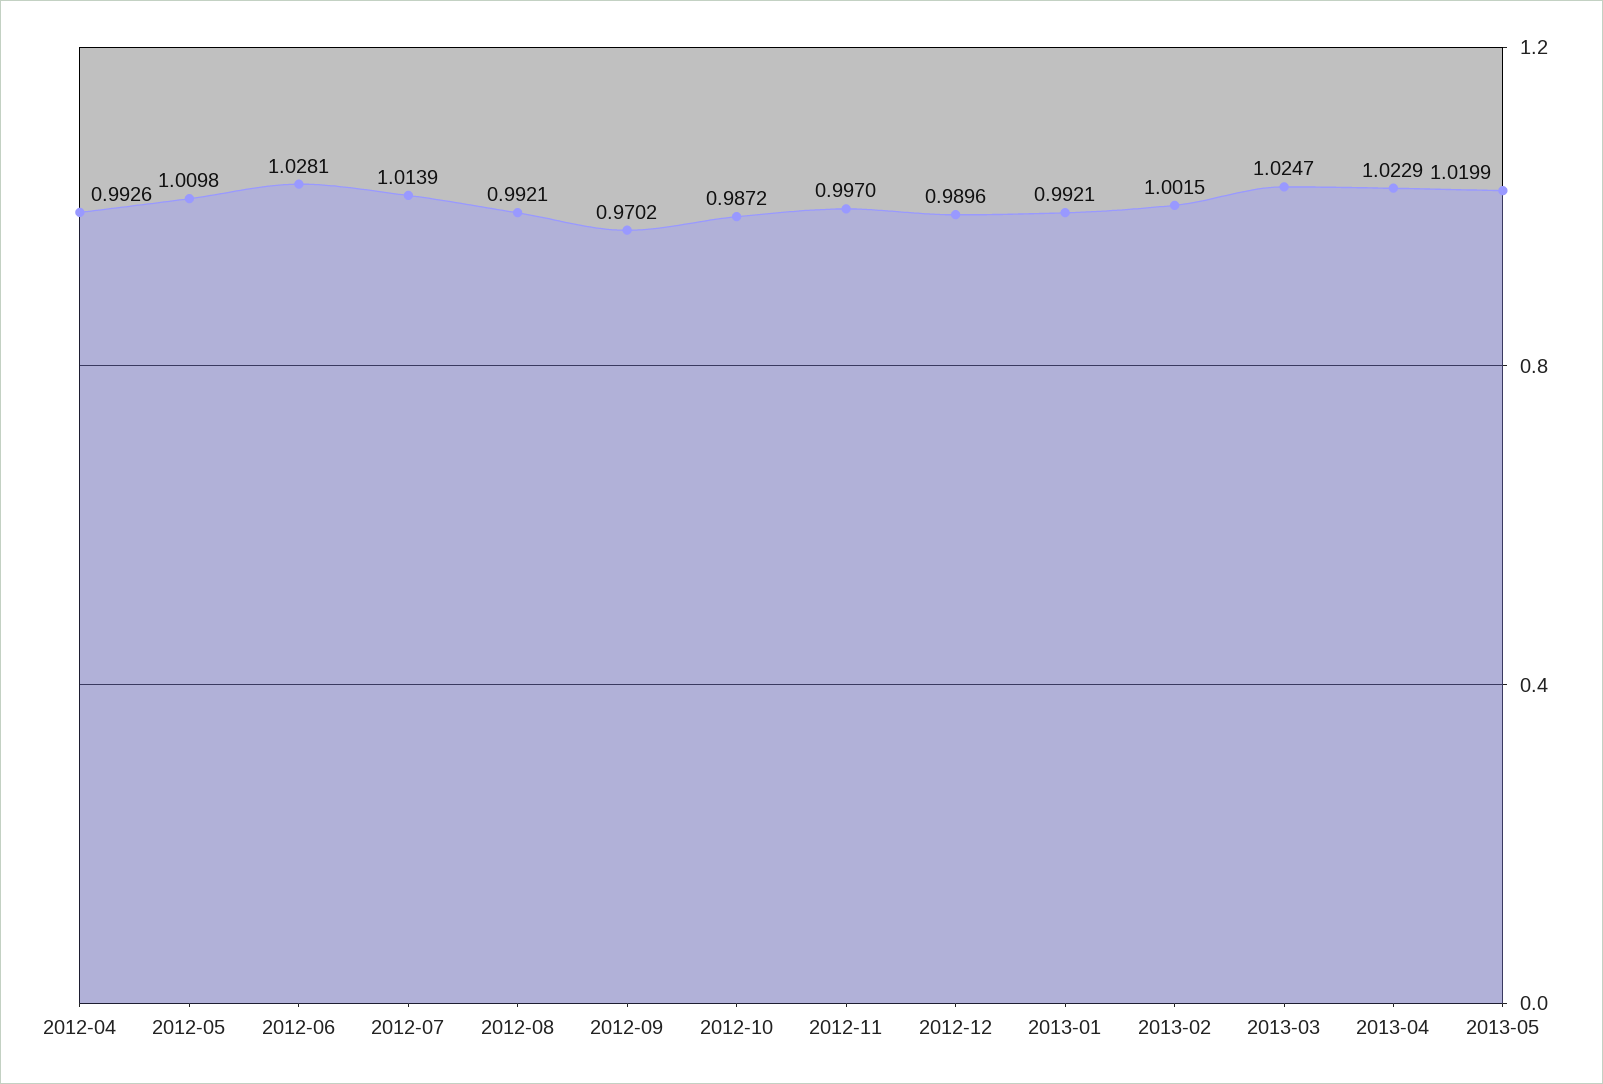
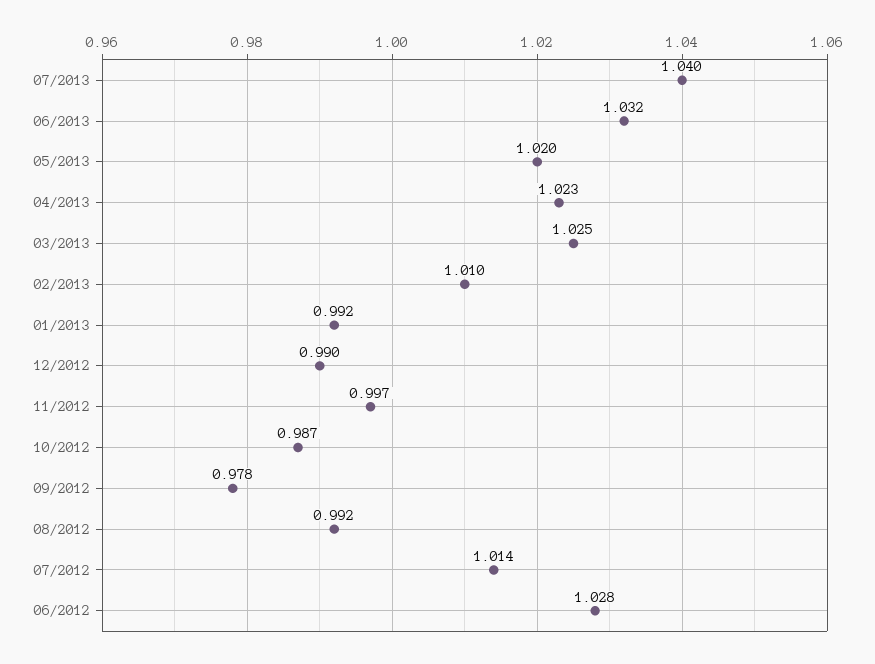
2012-04: 0.9926 -> none
2012-05: 1.0098 -> none
2012-09: 0.9702 -> 0.978
2013-02: 1.0015 -> 1.01
07/2013: none -> 1.04
06/2013: none -> 1.032

